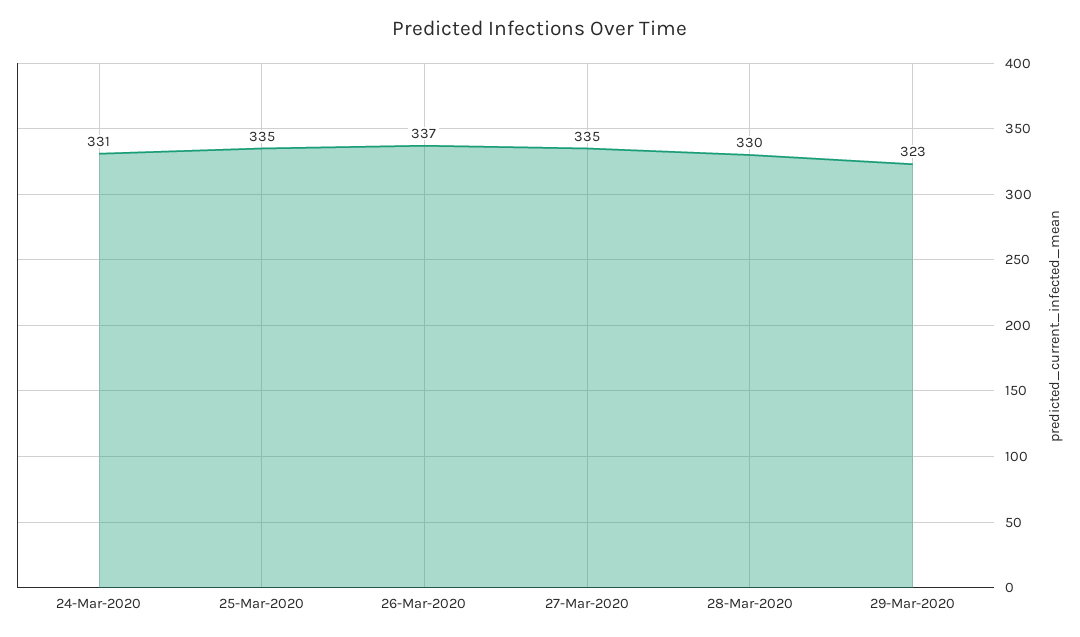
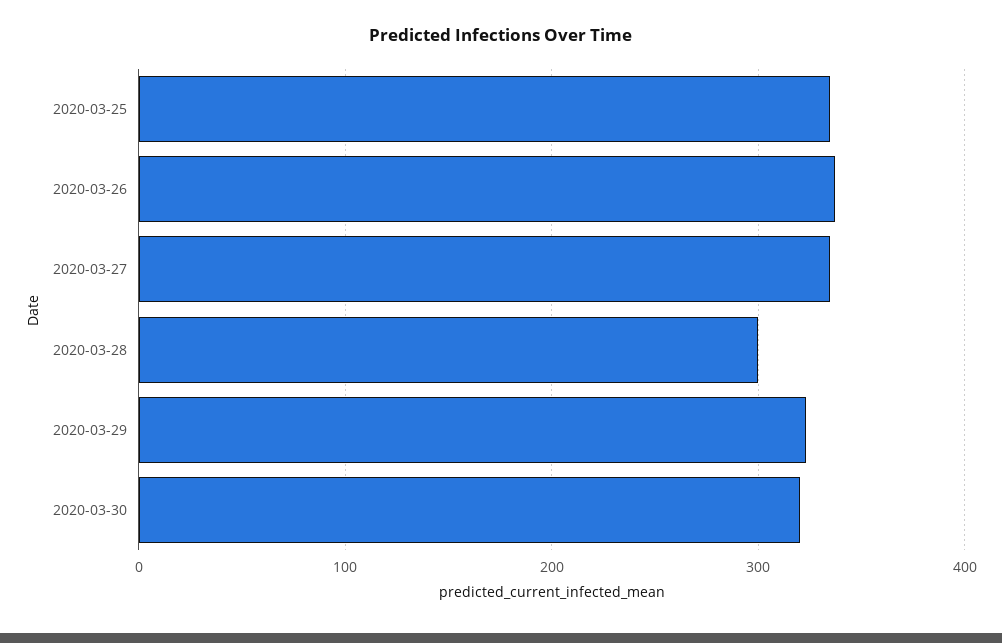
24-Mar-2020: 331 -> none
28-Mar-2020: 330 -> 300
2020-03-30: none -> 320

